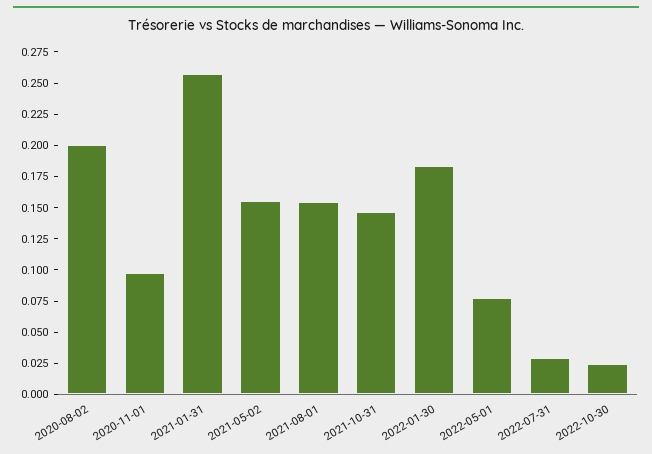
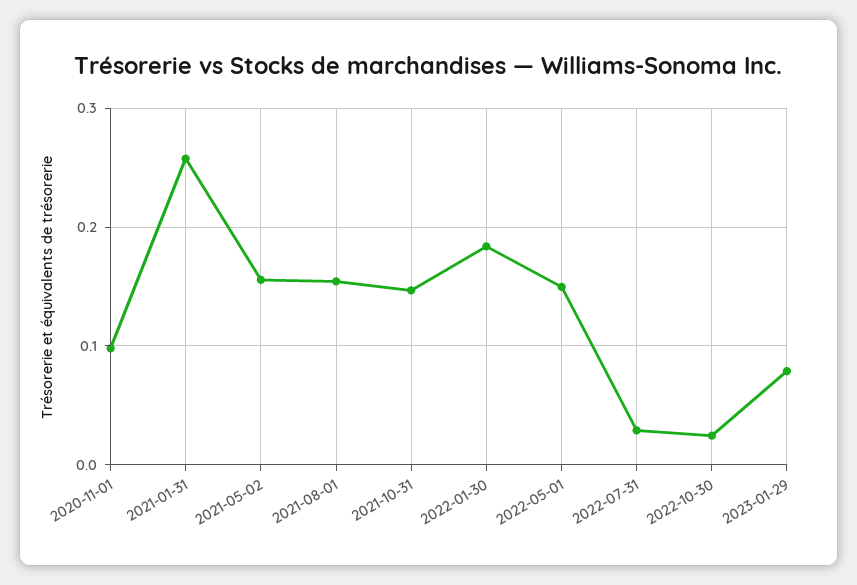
2020-08-02: 0.2 -> none
2022-05-01: 0.075 -> 0.15
2023-01-29: none -> 0.08

